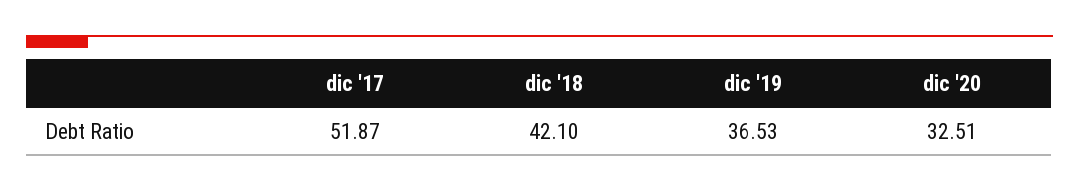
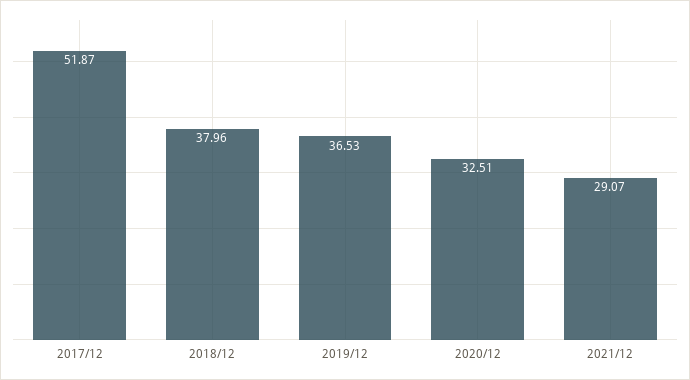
dic '18: 42.1 -> 37.96
2021/12: none -> 29.07

